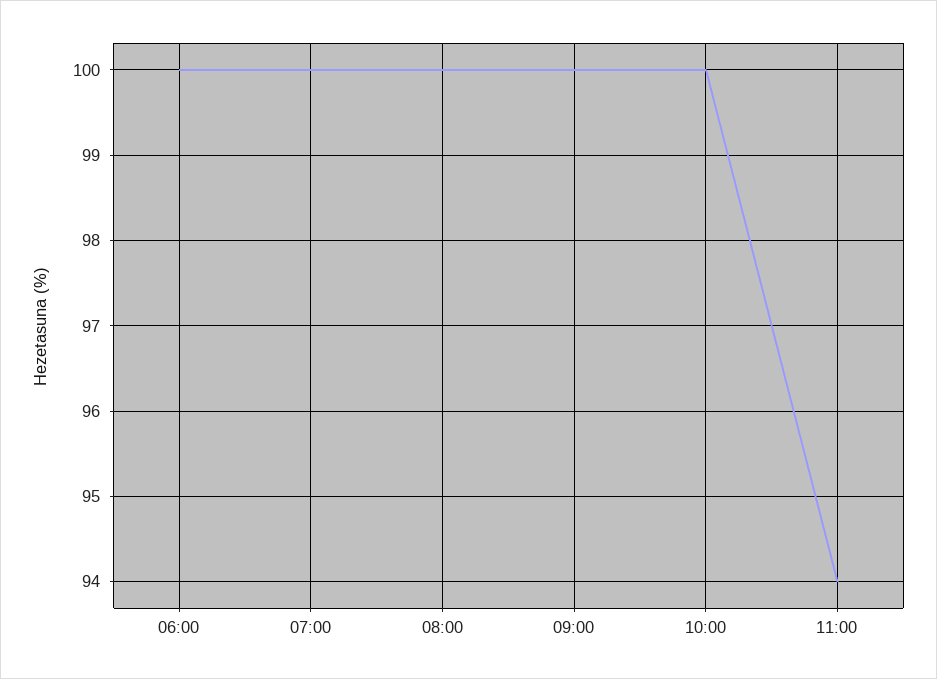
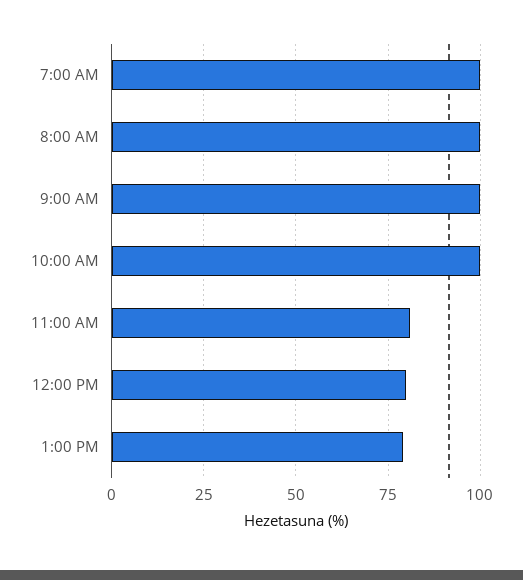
06:00: 100 -> none
11:00: 94 -> 80
12:00 PM: none -> 80
1:00 PM: none -> 80

